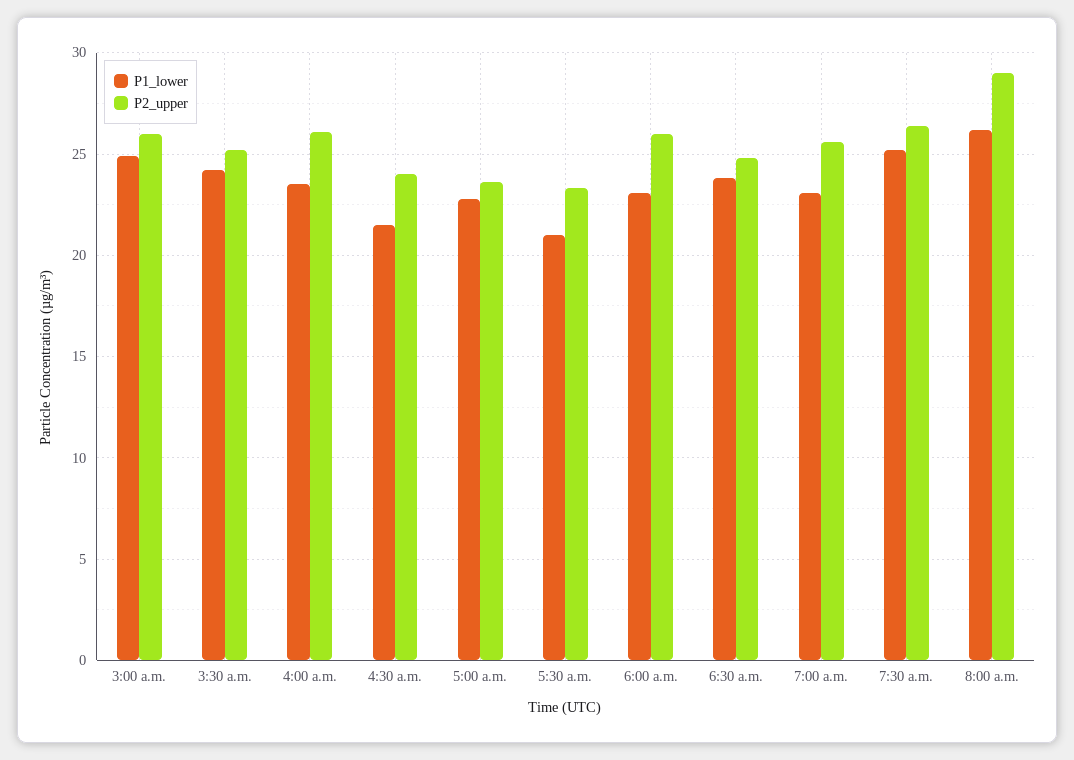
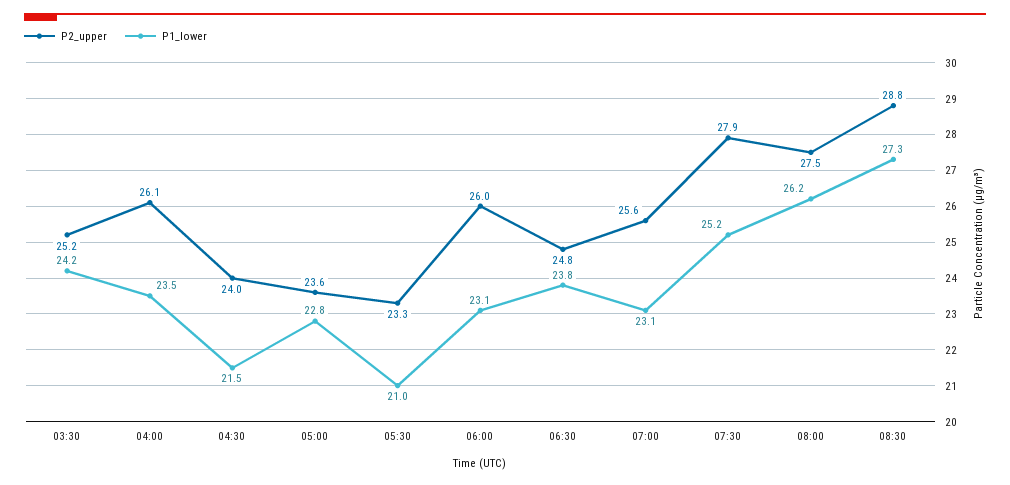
P1_lower, 3:00 a.m.: 25 -> none
P2_upper, 3:00 a.m.: 26 -> none
P2_upper, 7:30 a.m.: 26.5 -> 27.9
P2_upper, 8:00 a.m.: 29 -> 27.5
P2_upper, 08:30: none -> 28.8
P1_lower, 08:30: none -> 27.3

